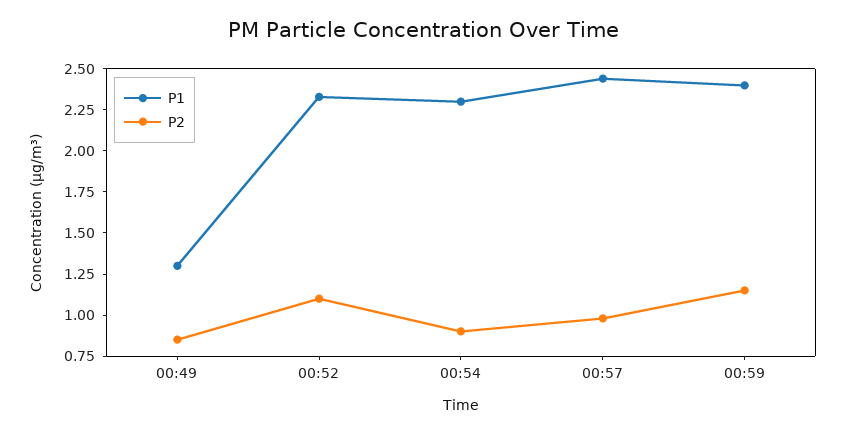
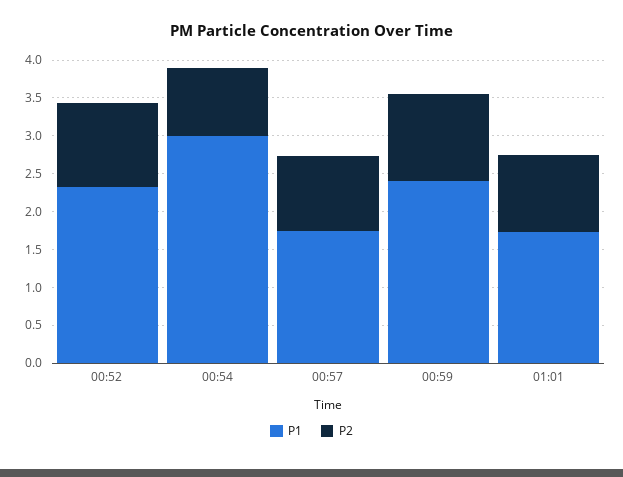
P1, 00:49: 1.3 -> none
P2, 00:49: 0.85 -> none
P1, 00:54: 2.3 -> 3
P1, 00:57: 2.45 -> 1.75
P1, 01:01: none -> 1.75
P2, 01:01: none -> 1

